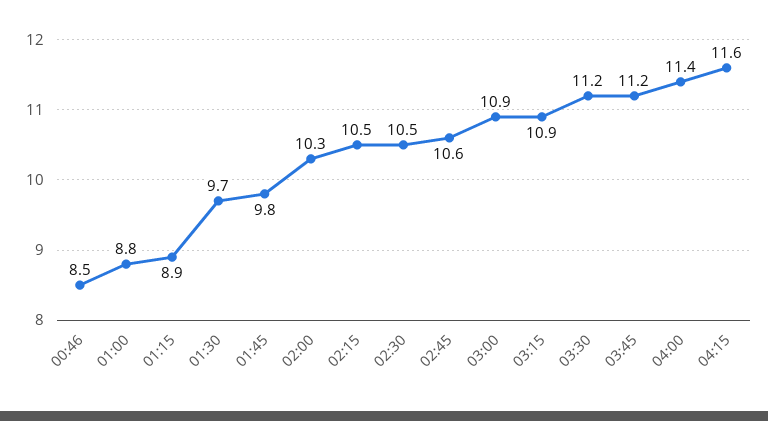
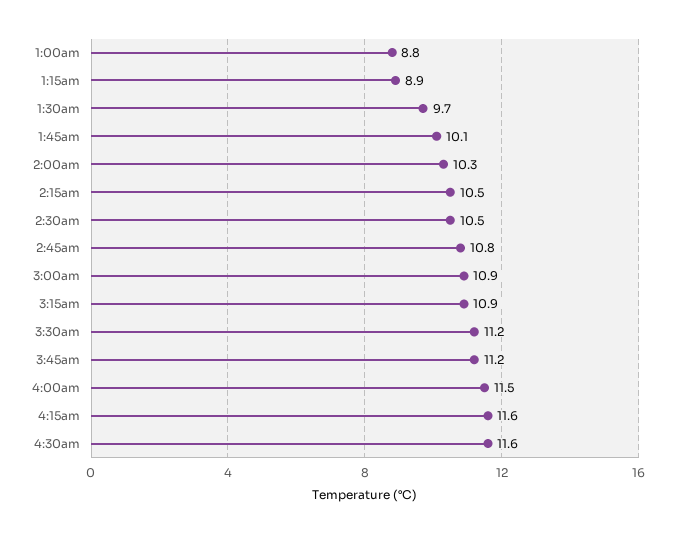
00:46: 8.5 -> none
01:45: 9.8 -> 10.1
02:45: 10.6 -> 10.8
04:00: 11.4 -> 11.5
4:30am: none -> 11.6

